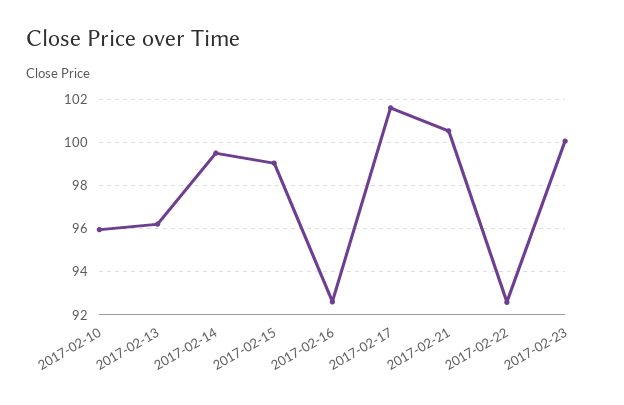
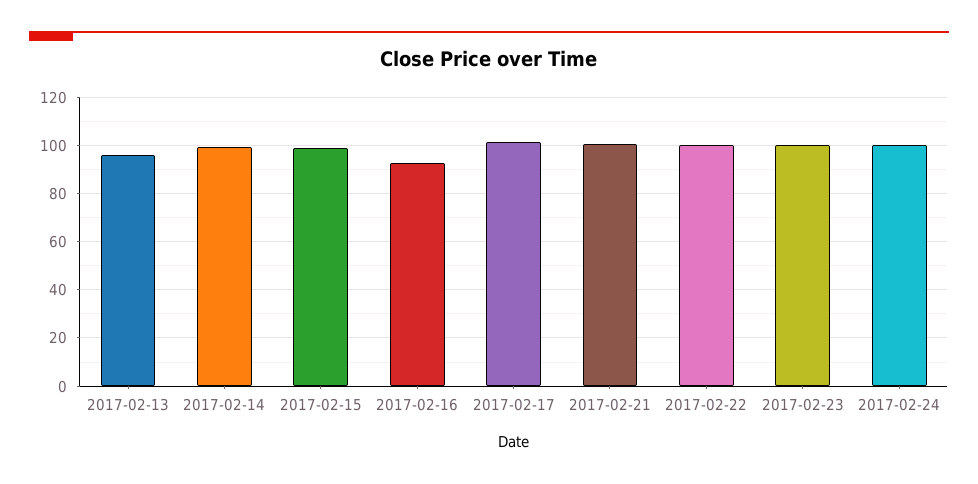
2017-02-10: 96 -> none
2017-02-22: 92.5 -> 100
2017-02-24: none -> 100

